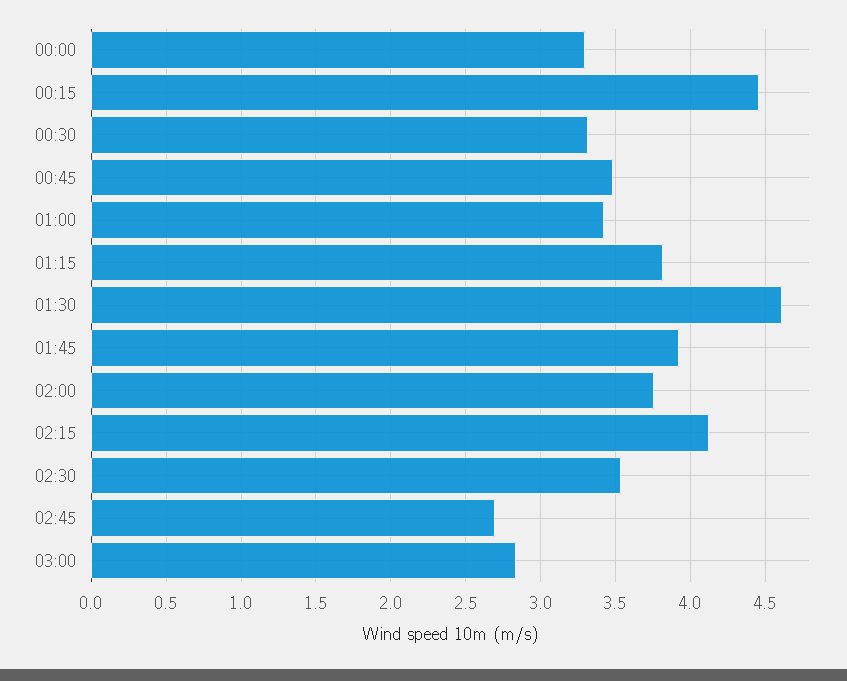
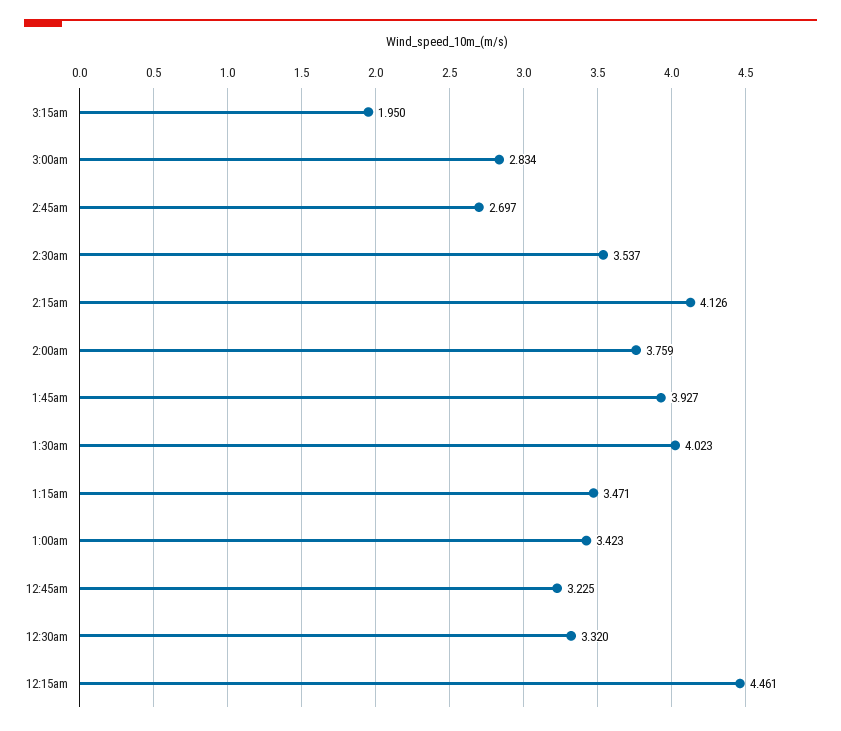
00:00: 3.3 -> none
00:45: 3.5 -> 3.225
01:15: 3.8 -> 3.471
01:30: 4.6 -> 4.023
3:15am: none -> 1.95

